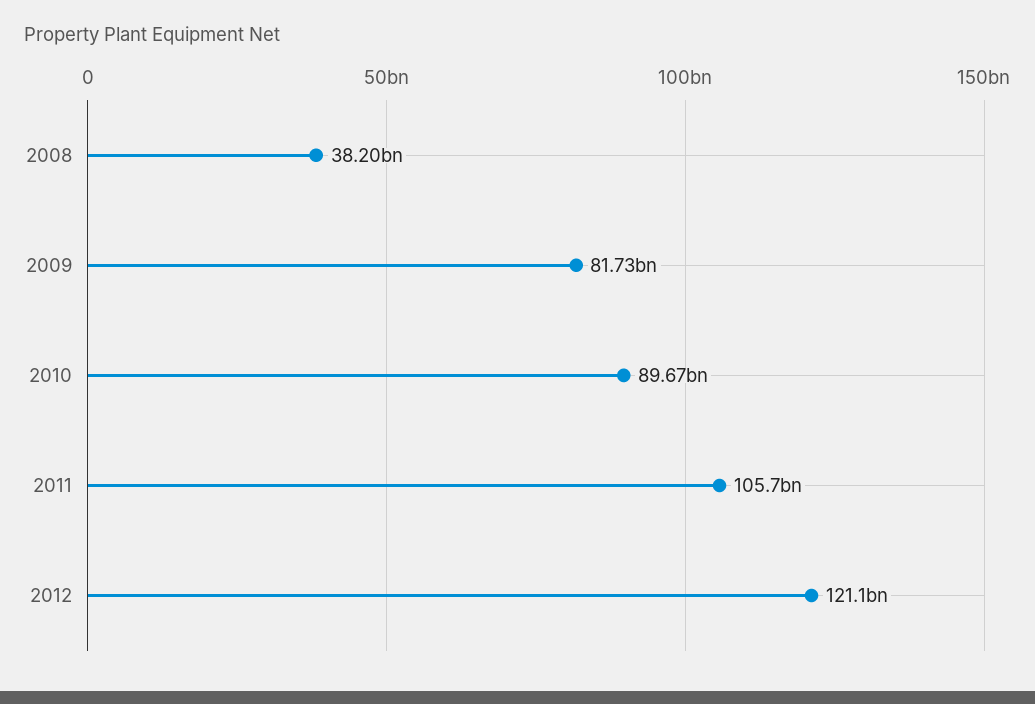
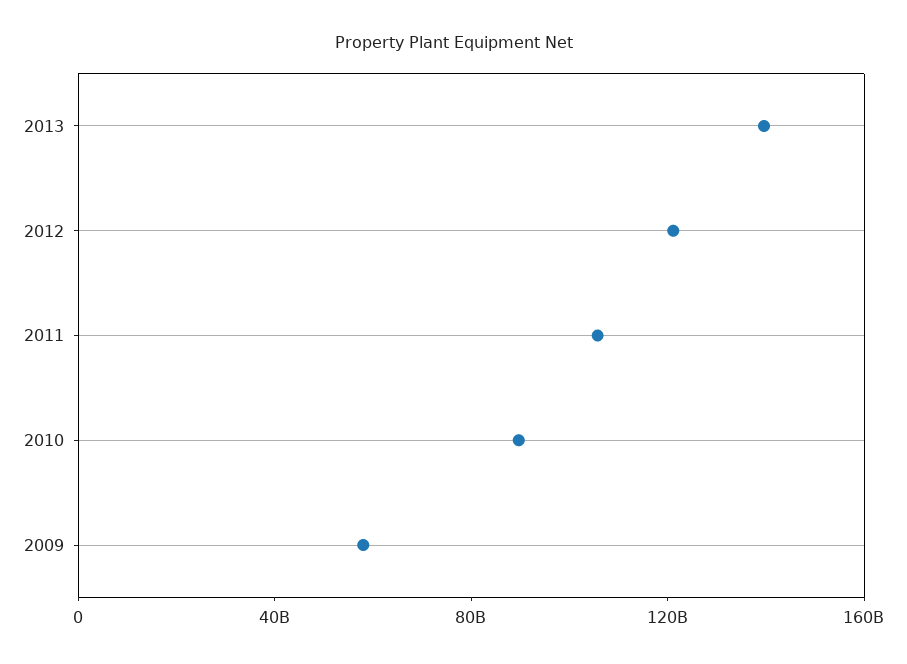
2008: 38200000000 -> none
2009: 81730000000 -> 60000000000
2013: none -> 140000000000

